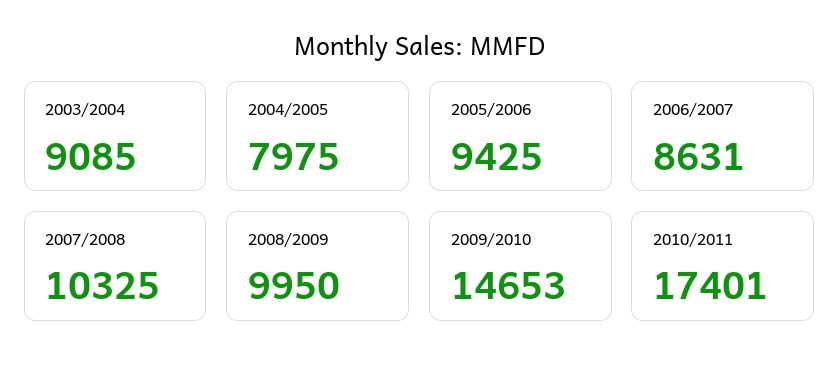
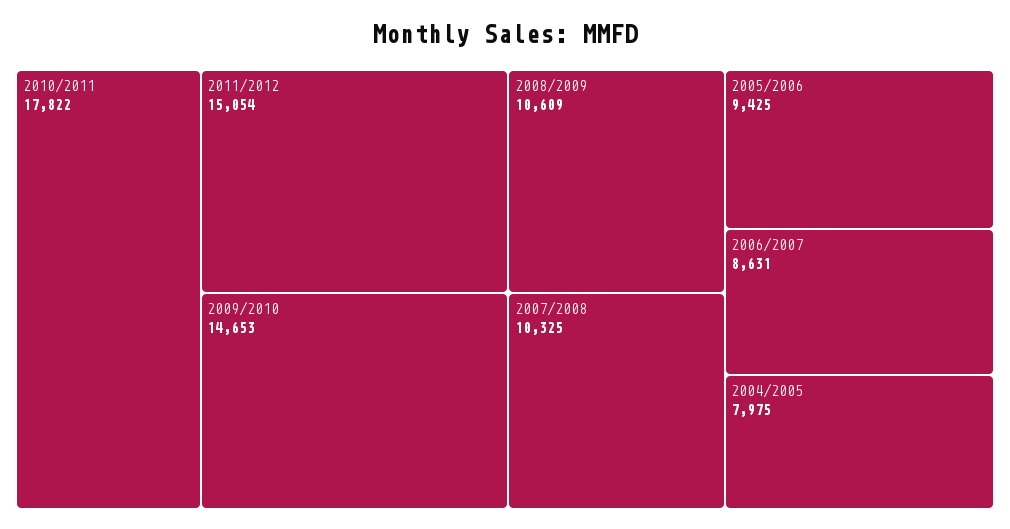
2003/2004: 9085 -> none
2008/2009: 9950 -> 10609
2010/2011: 17401 -> 17822
2011/2012: none -> 15054

